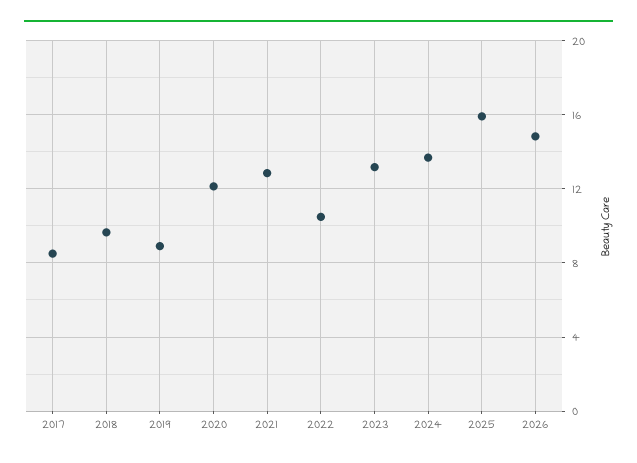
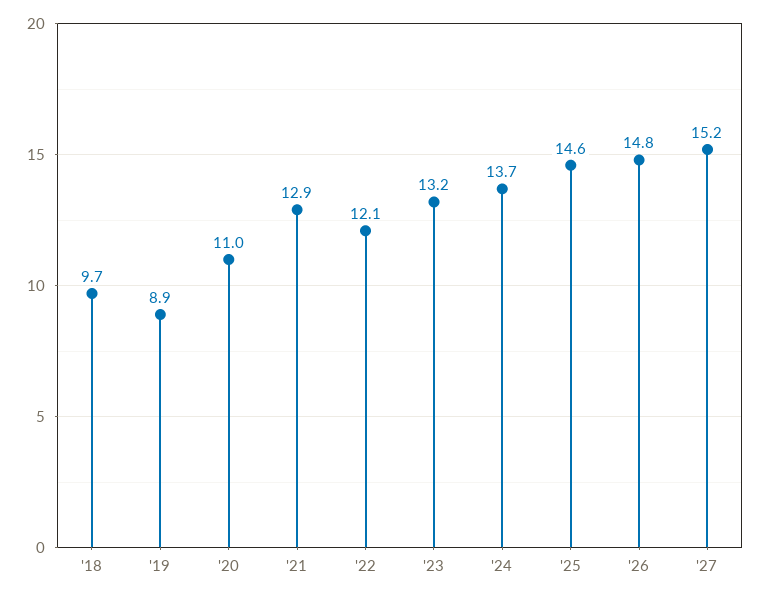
2017: 8.5 -> none
2020: 12 -> 11
2022: 10.5 -> 12.1
2025: 16 -> 14.6
'27: none -> 15.2

